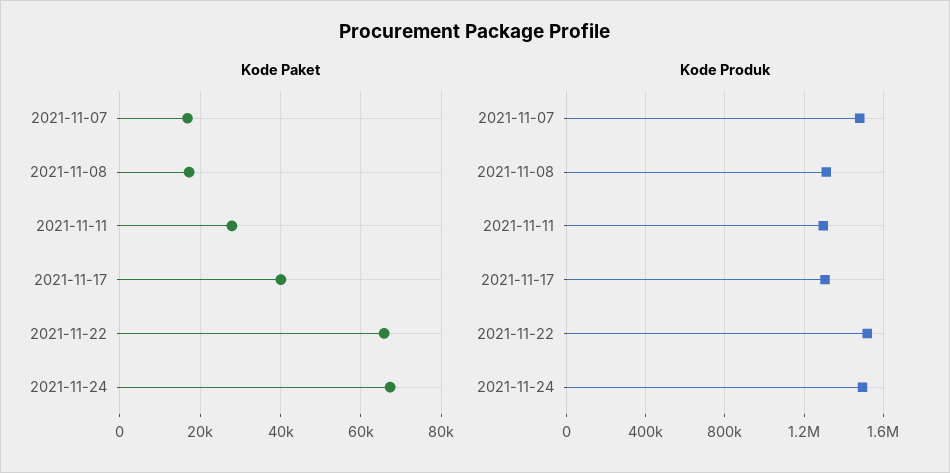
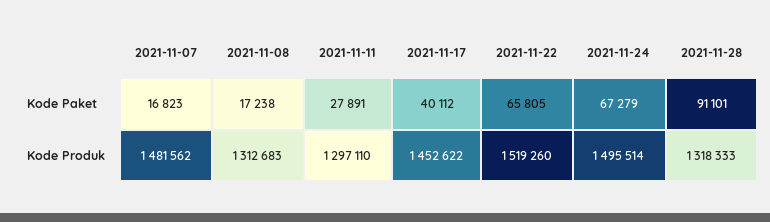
Kode Produk, 2021-11-17: 1300000 -> 1452622
Kode Paket, 2021-11-28: none -> 91101
Kode Produk, 2021-11-28: none -> 1318333

